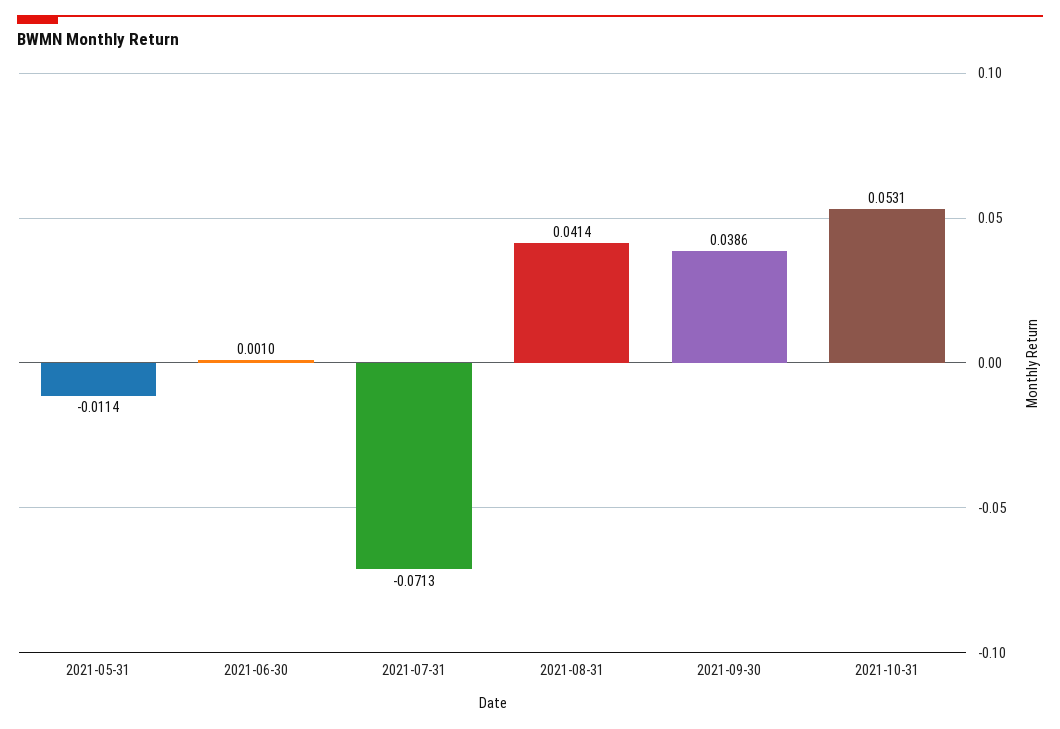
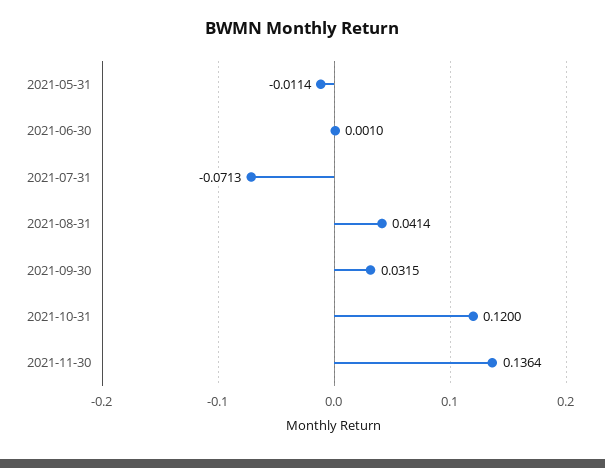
2021-09-30: 0.0386 -> 0.0315
2021-10-31: 0.0531 -> 0.12
2021-11-30: none -> 0.1364

